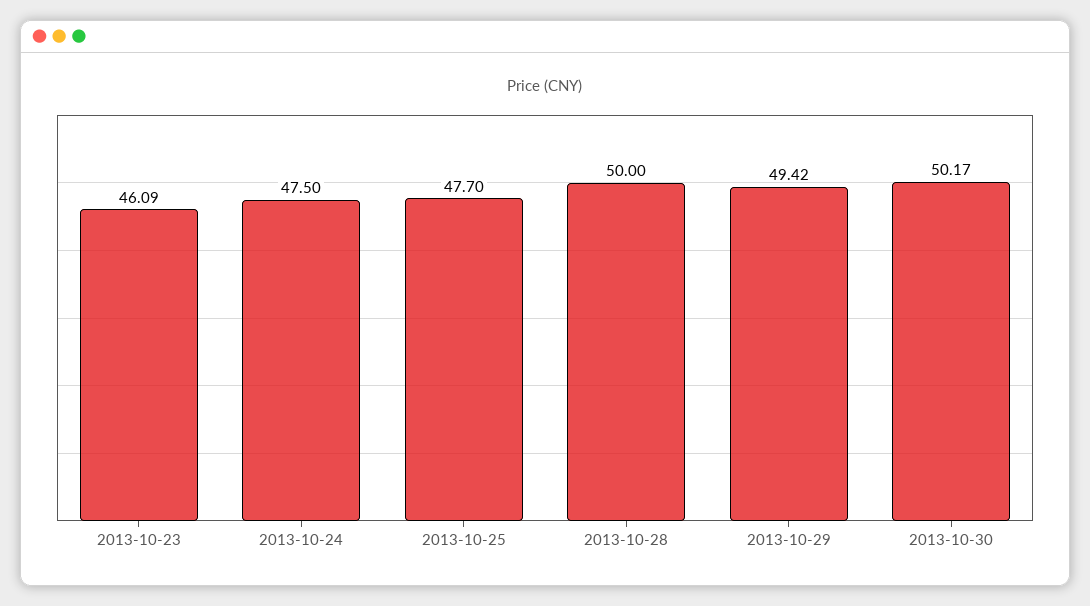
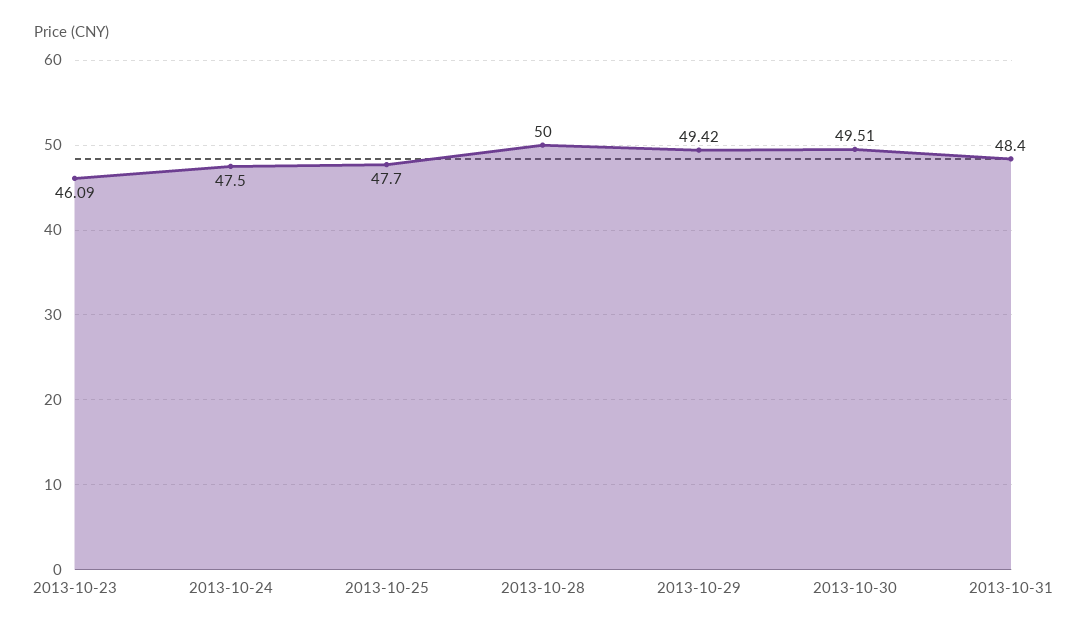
2013-10-30: 50.17 -> 49.51
2013-10-31: none -> 48.4

